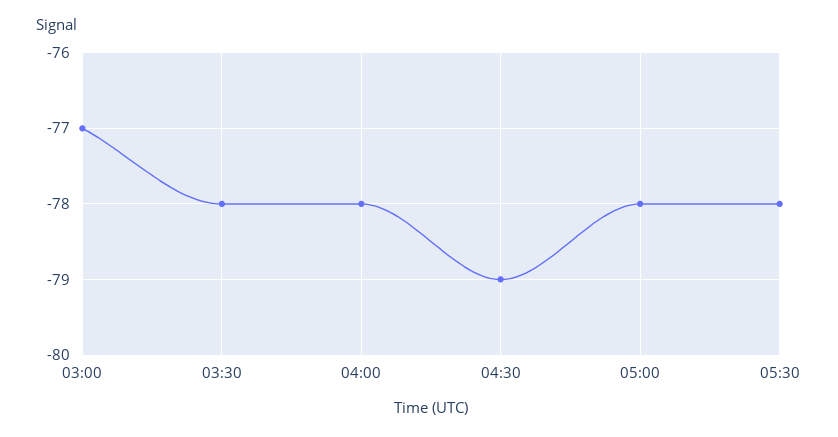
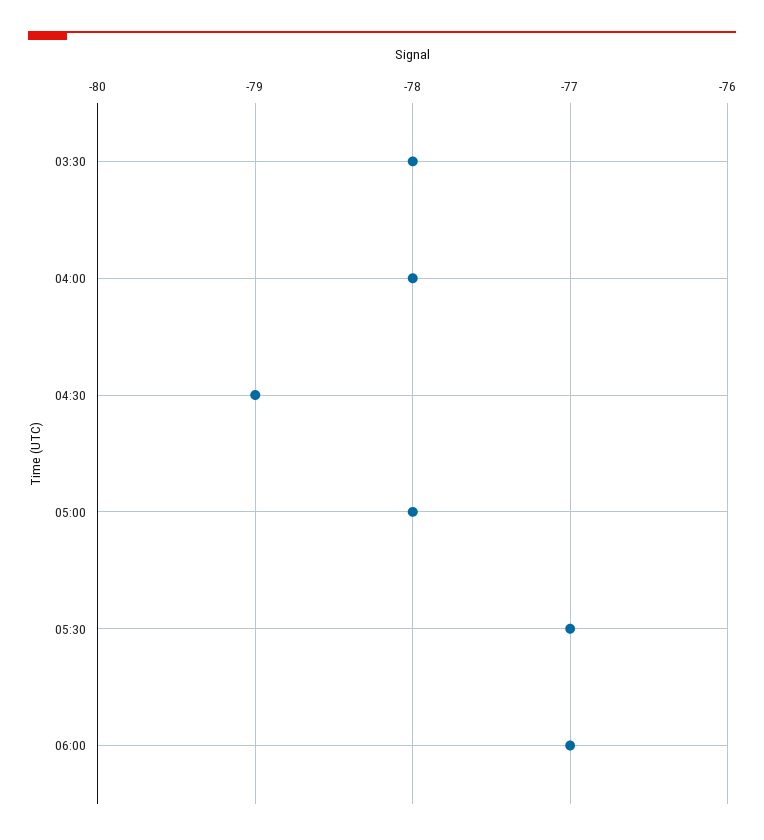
03:00: -77 -> none
05:30: -78 -> -77
06:00: none -> -77

